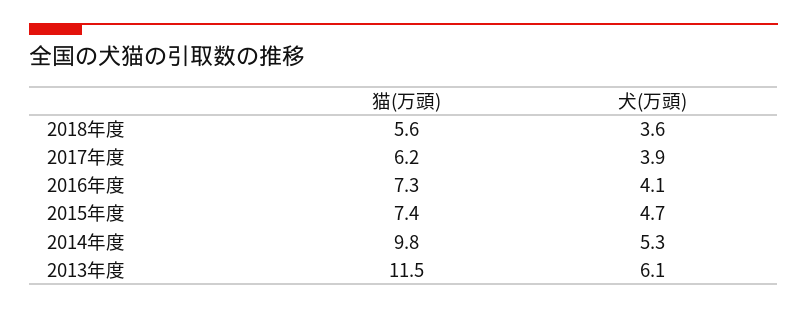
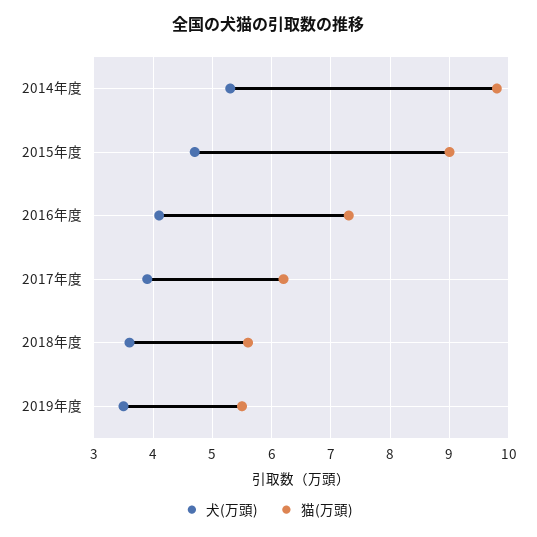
猫(万頭), 2015年度: 7.4 -> 9
猫(万頭), 2013年度: 11.5 -> none
犬(万頭), 2013年度: 6.1 -> none
犬(万頭), 2019年度: none -> 3.5
猫(万頭), 2019年度: none -> 5.5

